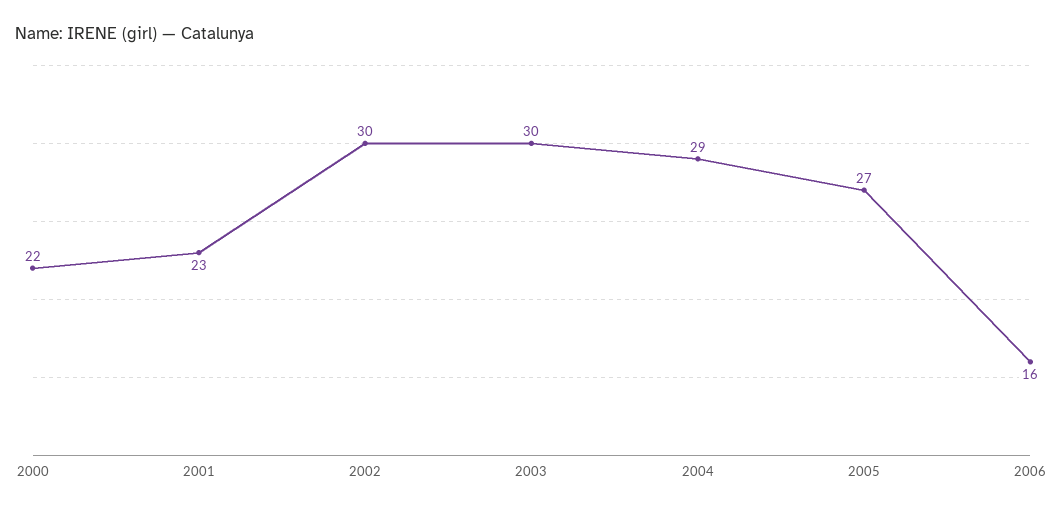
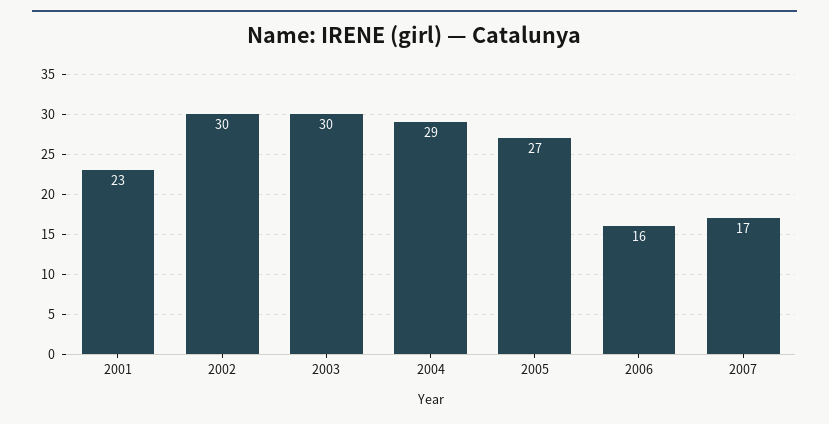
2000: 22 -> none
2007: none -> 17

